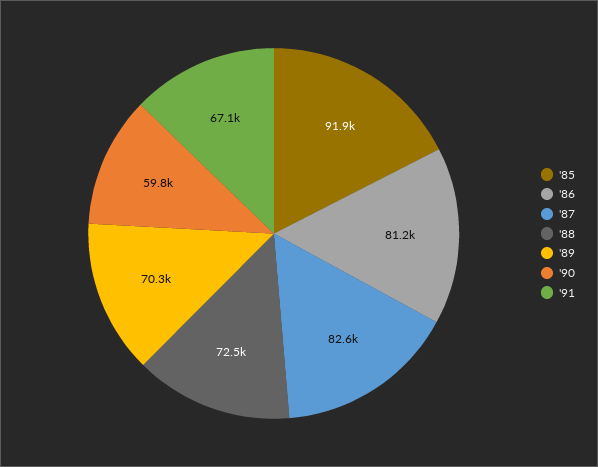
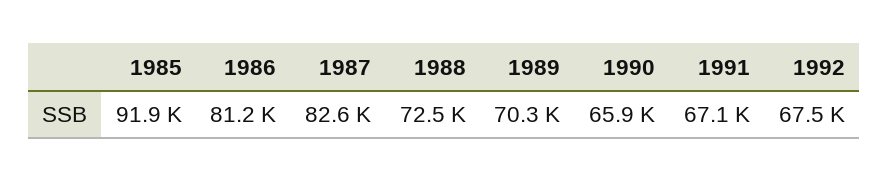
'90: 59800 -> 65900
1992: none -> 67500

